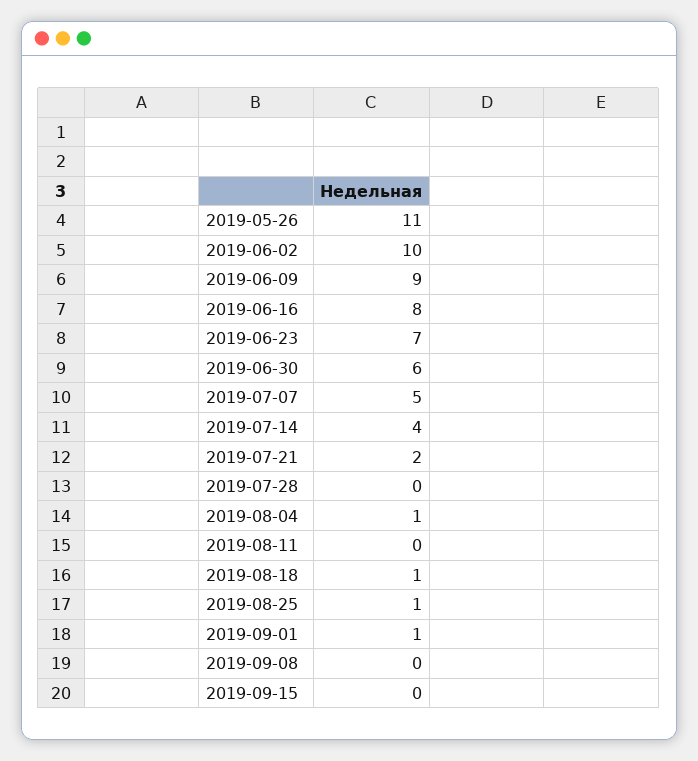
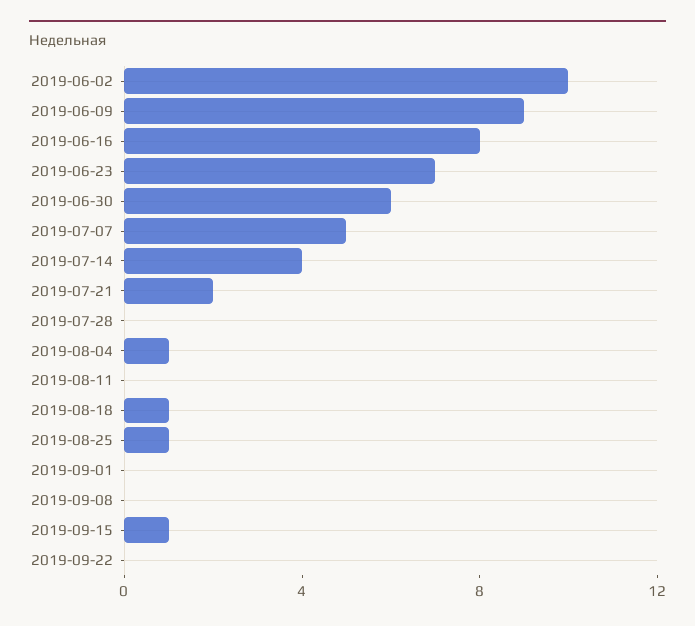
2019-05-26: 11 -> none
2019-09-01: 1 -> 0
2019-09-15: 0 -> 1
2019-09-22: none -> 0

